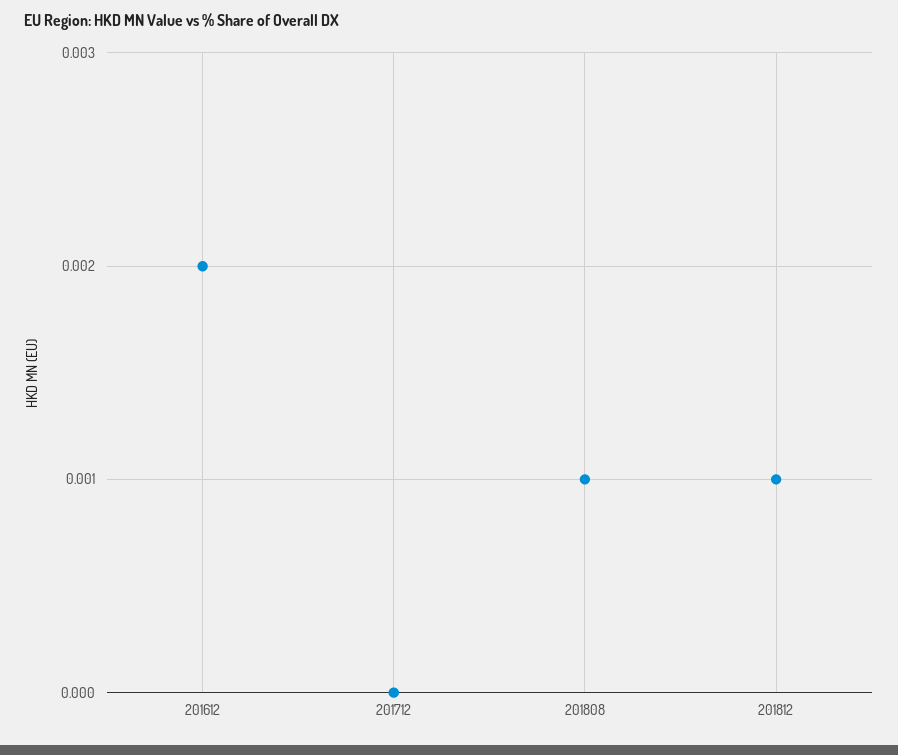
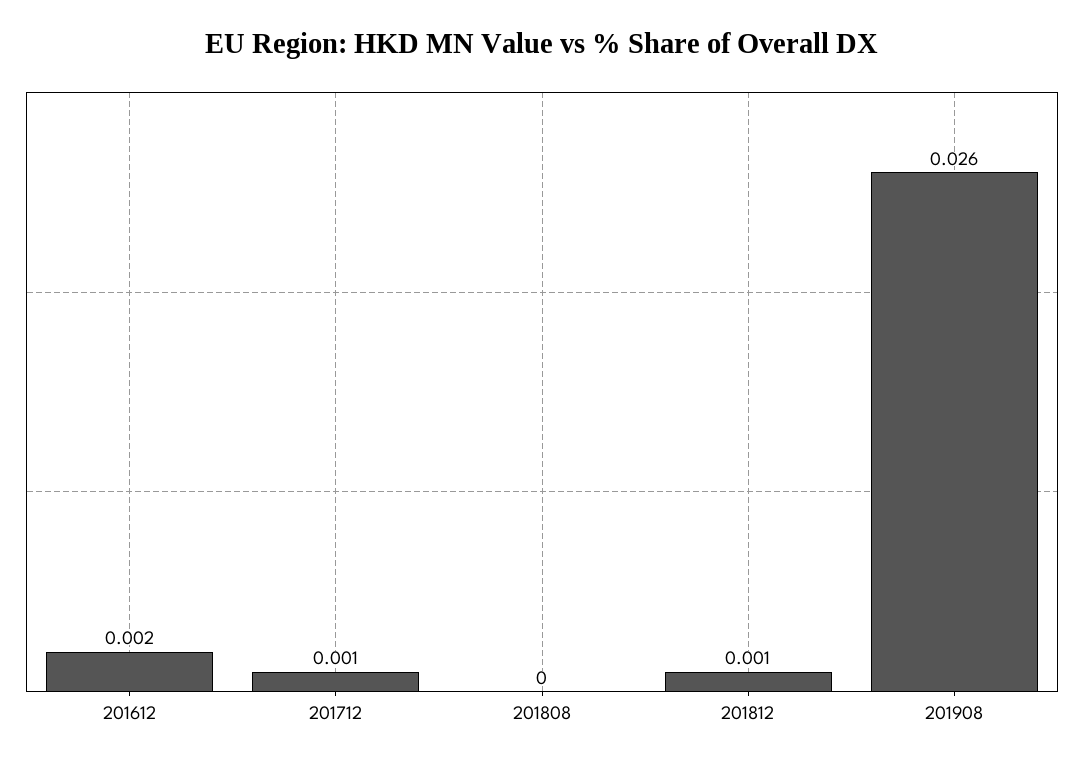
201712: 0 -> 0.001
201808: 0.001 -> 0
201908: none -> 0.026

